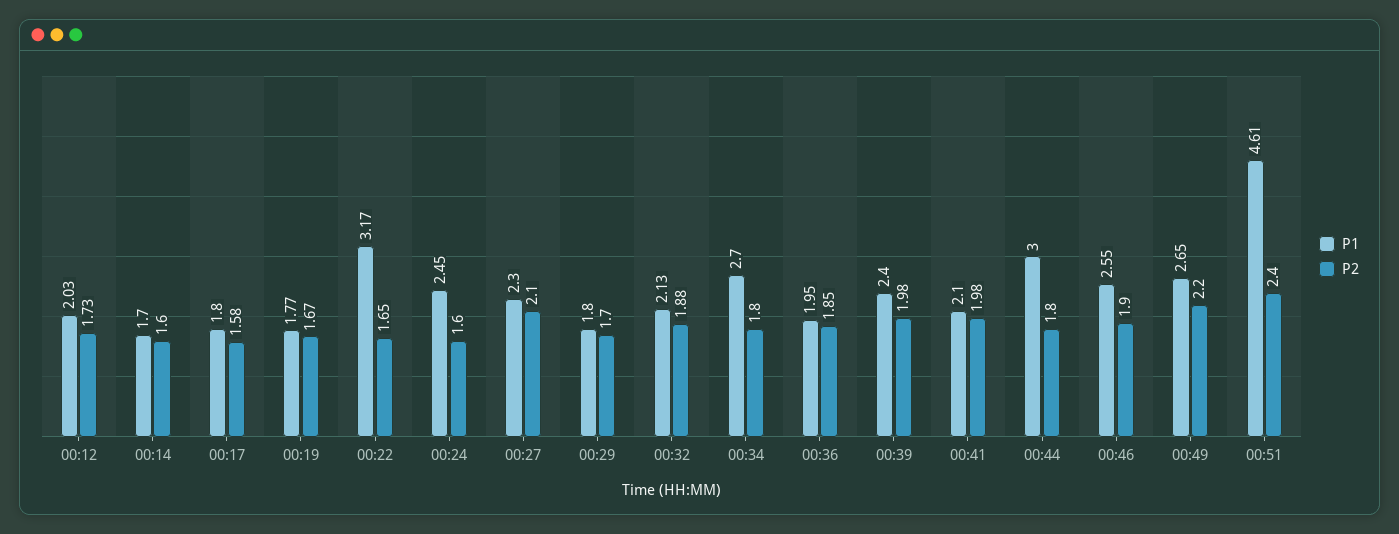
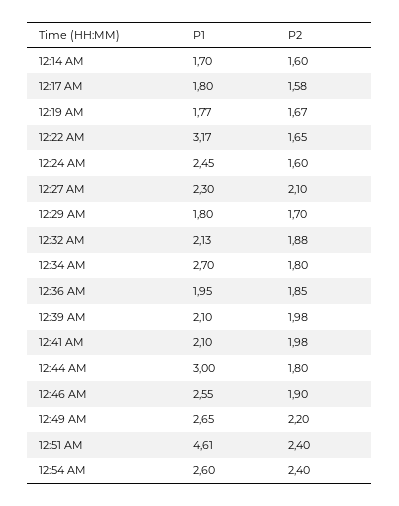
P1, 00:12: 2.03 -> none
P2, 00:12: 1.73 -> none
P1, 00:39: 2.4 -> 2.1
P1, 12:54 AM: none -> 2.6
P2, 12:54 AM: none -> 2.4

